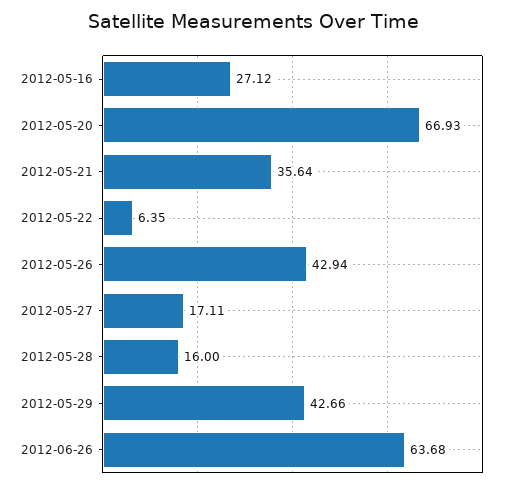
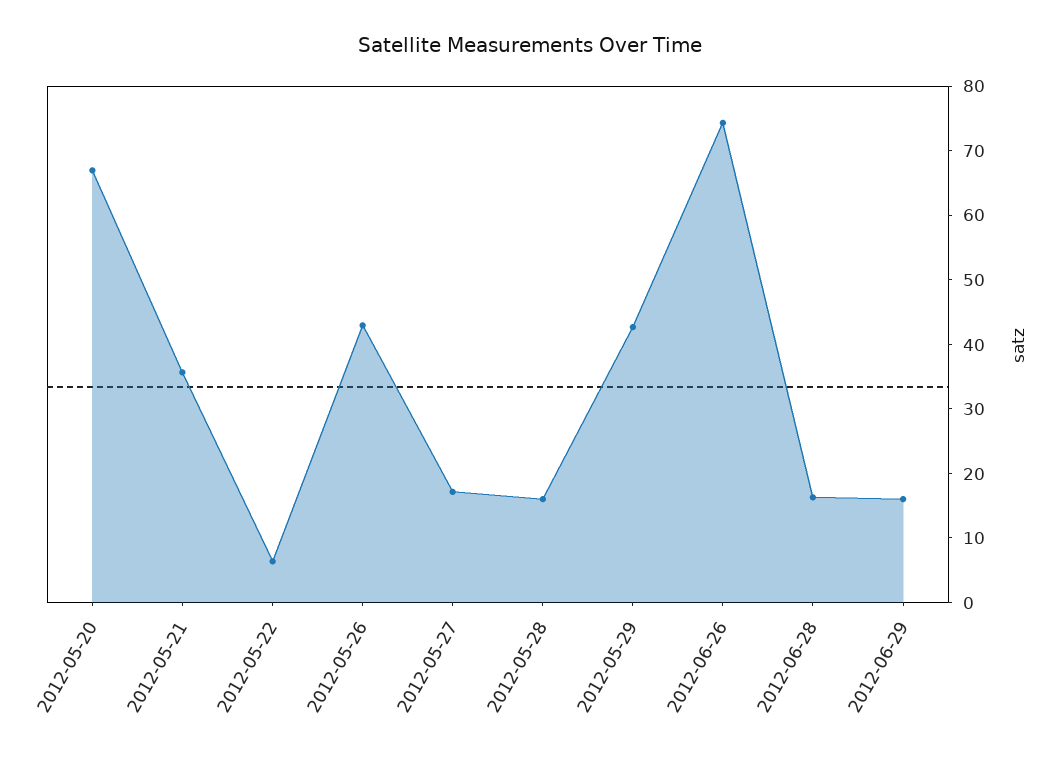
2012-05-16: 27.12 -> none
2012-06-26: 63.68 -> 74
2012-06-28: none -> 16
2012-06-29: none -> 16

